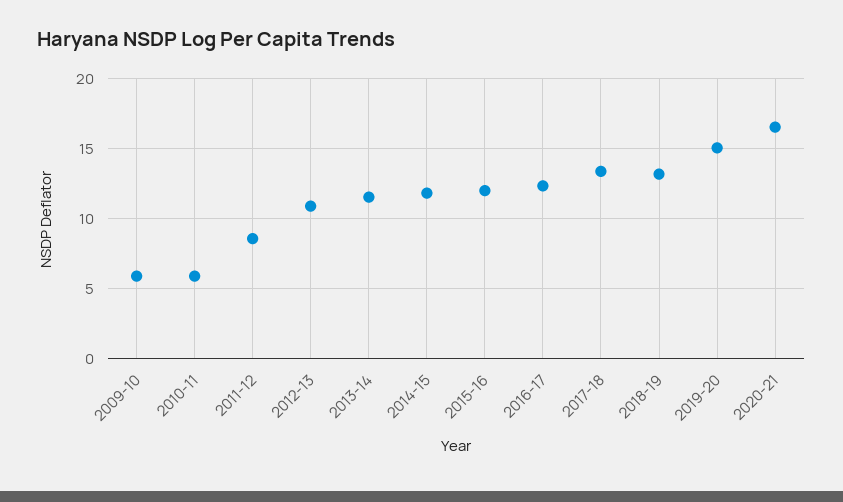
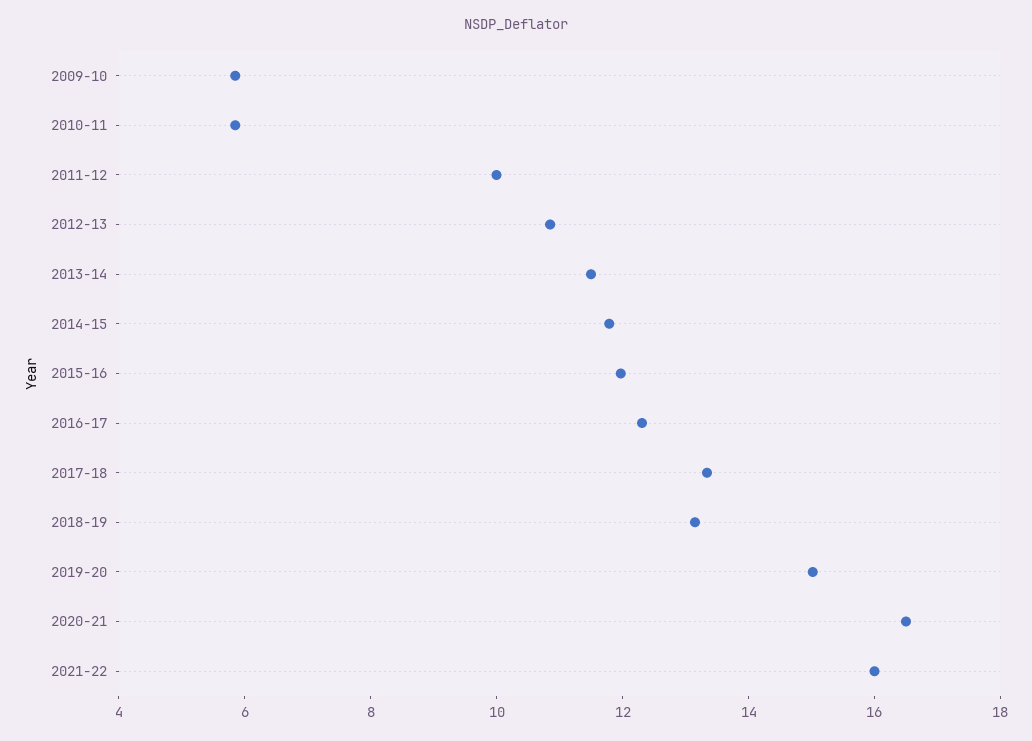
2011-12: 8.5 -> 10
2021-22: none -> 16

